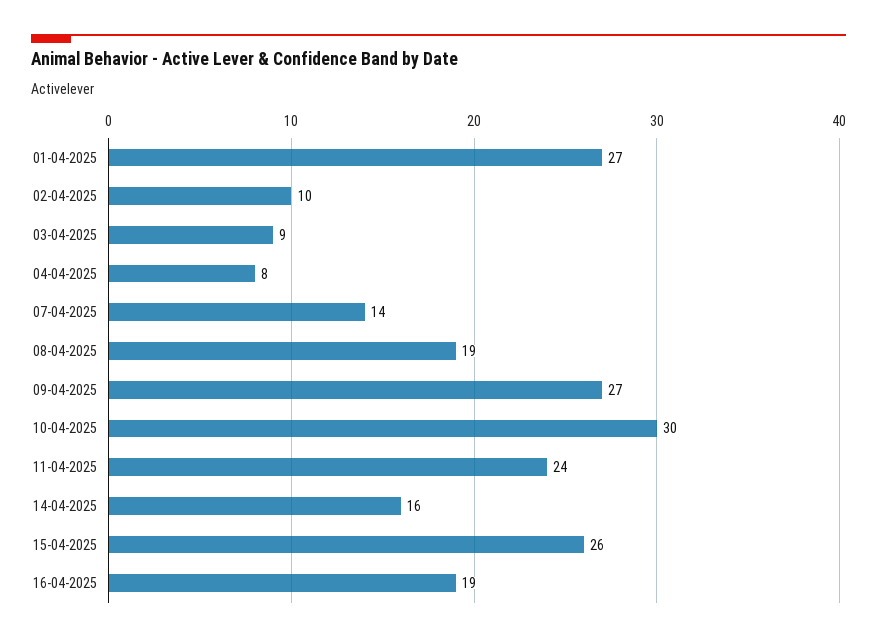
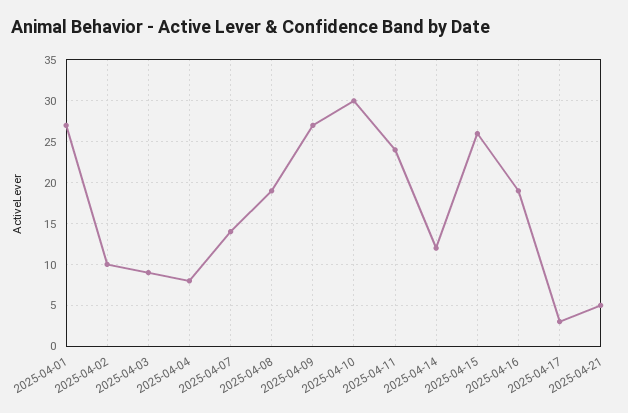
14-04-2025: 16 -> 12
2025-04-17: none -> 3
2025-04-21: none -> 5

